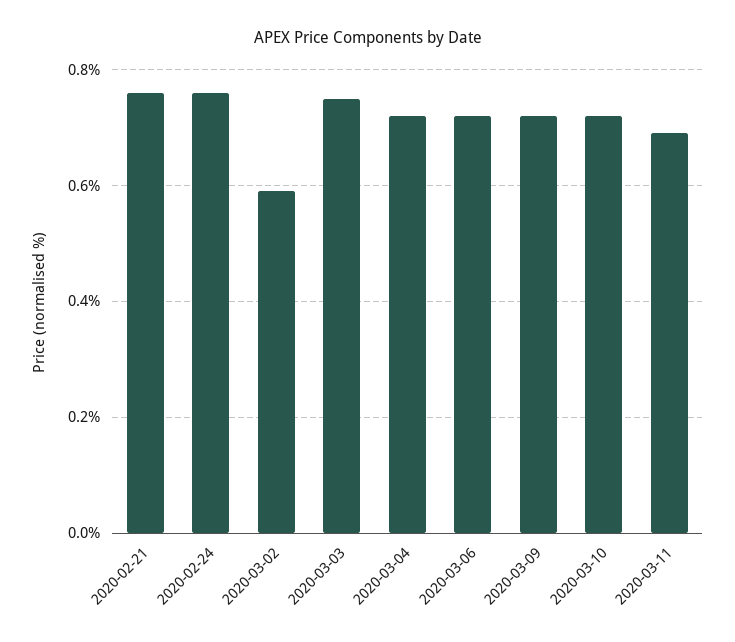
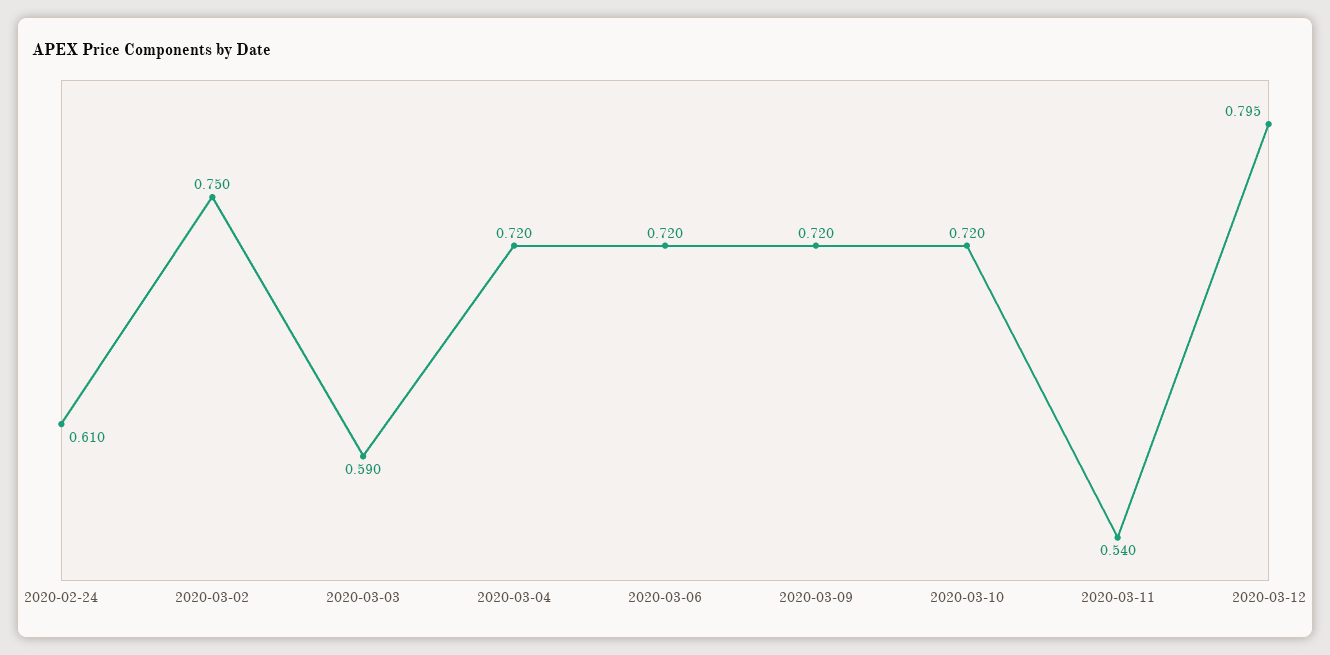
2020-02-21: 0.75 -> none
2020-02-24: 0.75 -> 0.61
2020-03-02: 0.6 -> 0.75
2020-03-03: 0.75 -> 0.59
2020-03-11: 0.7 -> 0.54
2020-03-12: none -> 0.795

